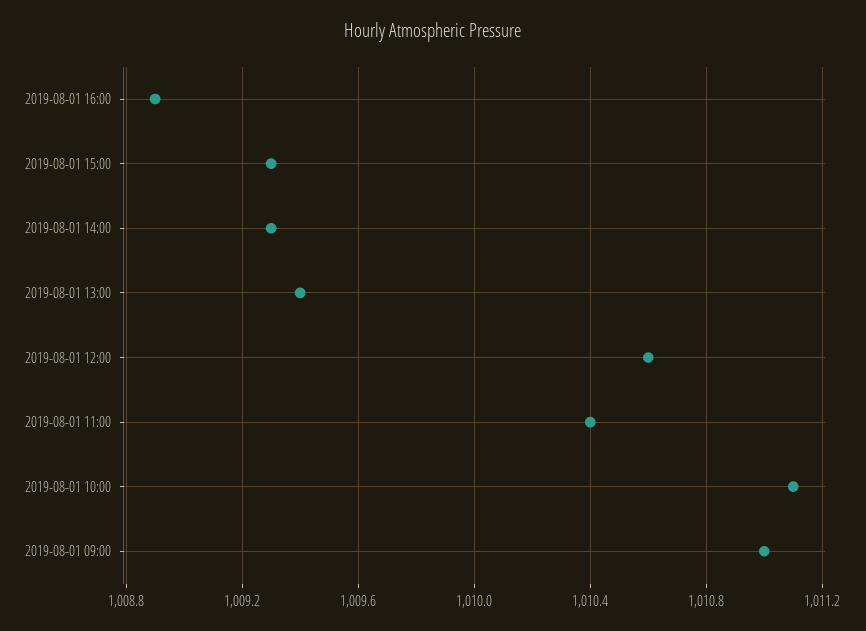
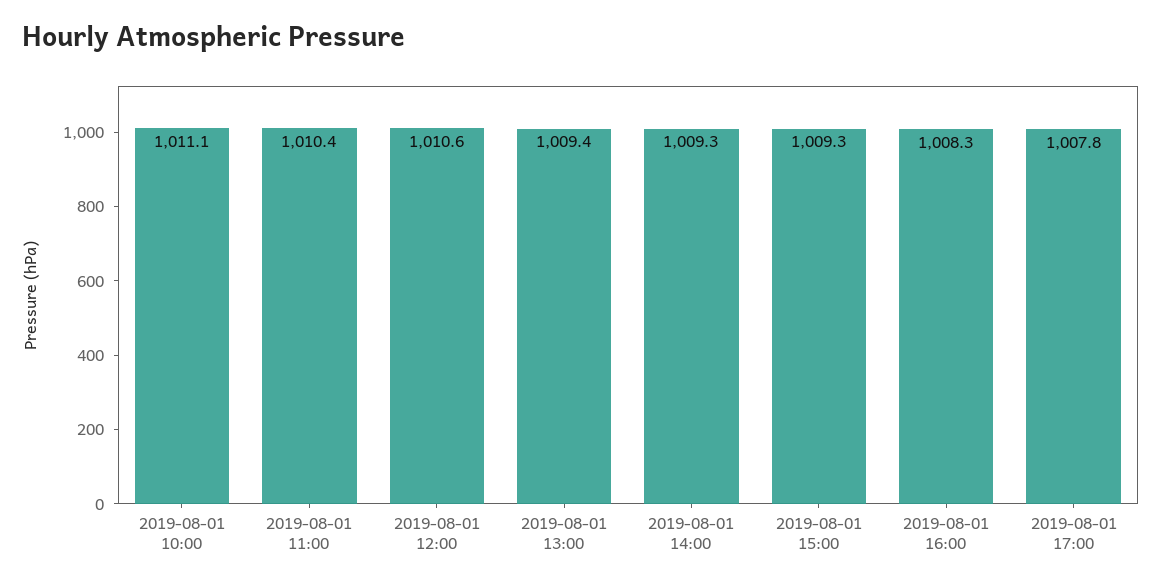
2019-08-01 16:00: 1008.9 -> 1008.3
2019-08-01 09:00: 1011 -> none
2019-08-01 17:00: none -> 1007.8

